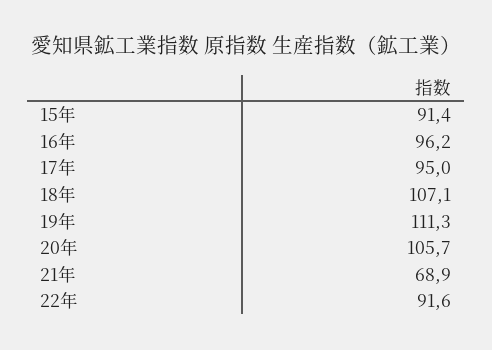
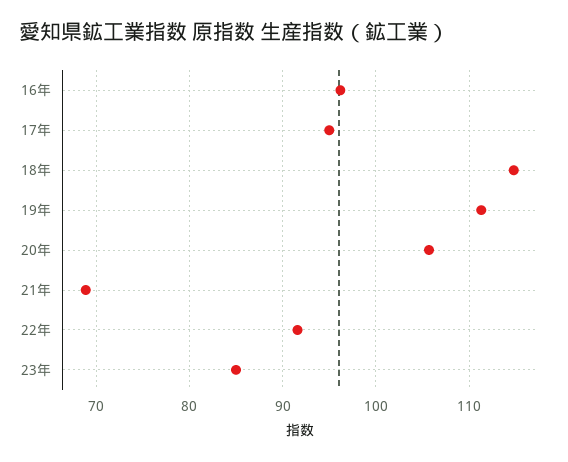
15年: 91.4 -> none
18年: 107.1 -> 115
23年: none -> 85

